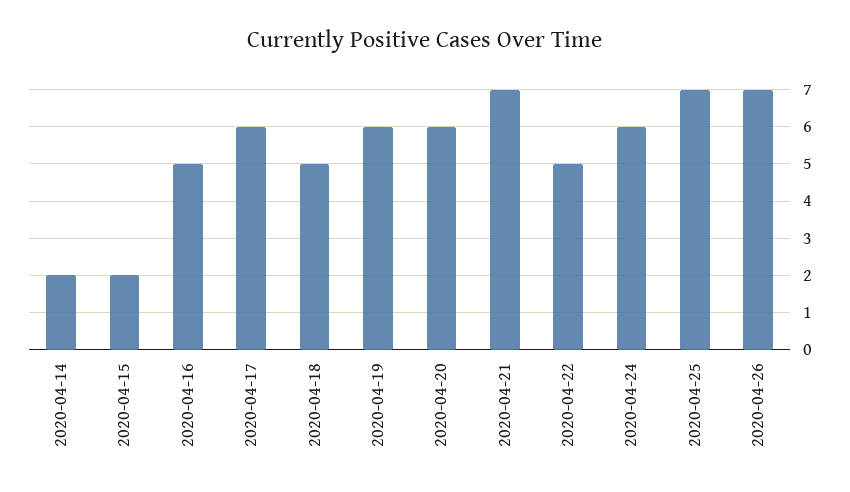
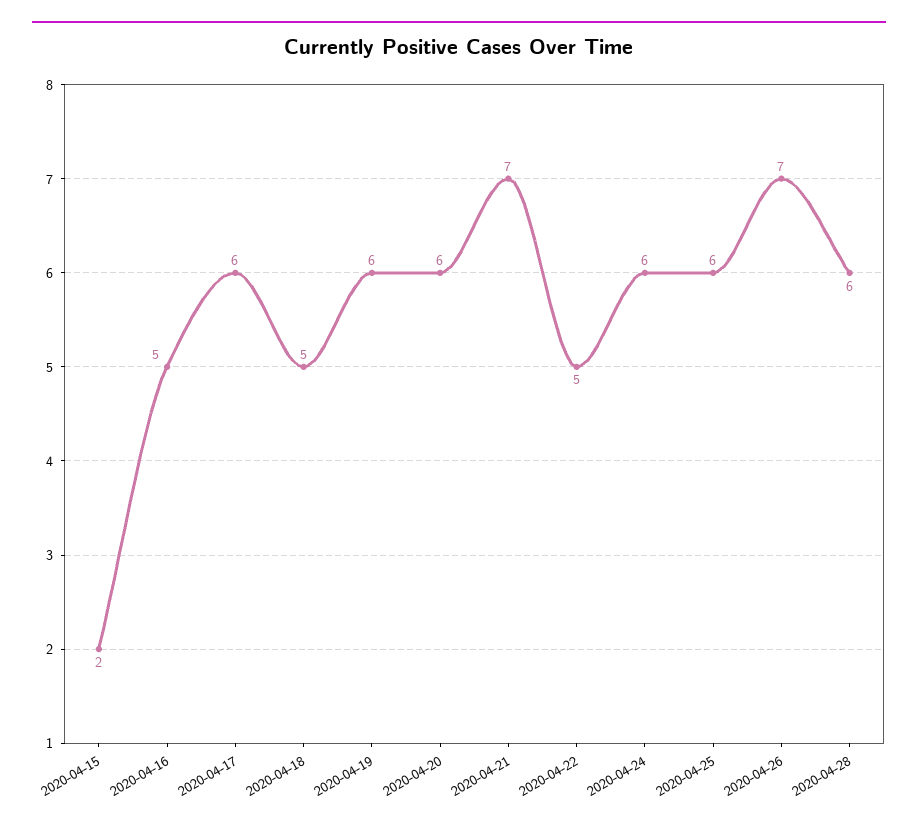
2020-04-14: 2 -> none
2020-04-25: 7 -> 6
2020-04-28: none -> 6

